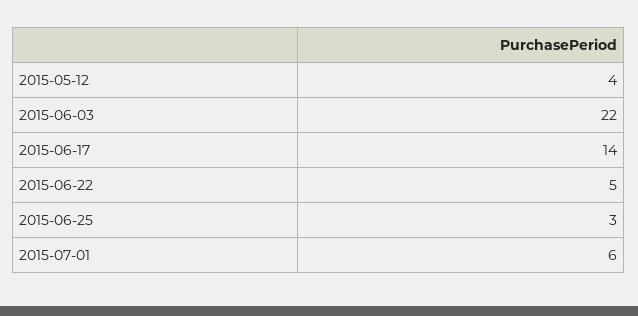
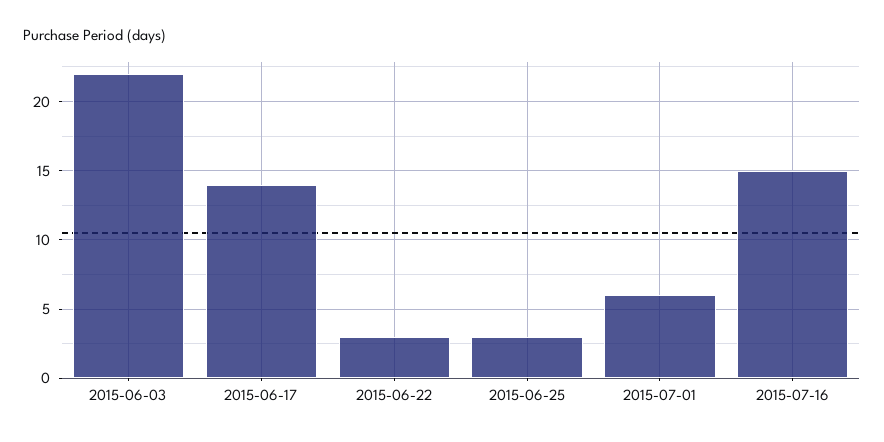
2015-05-12: 4 -> none
2015-06-22: 5 -> 3
2015-07-16: none -> 15

